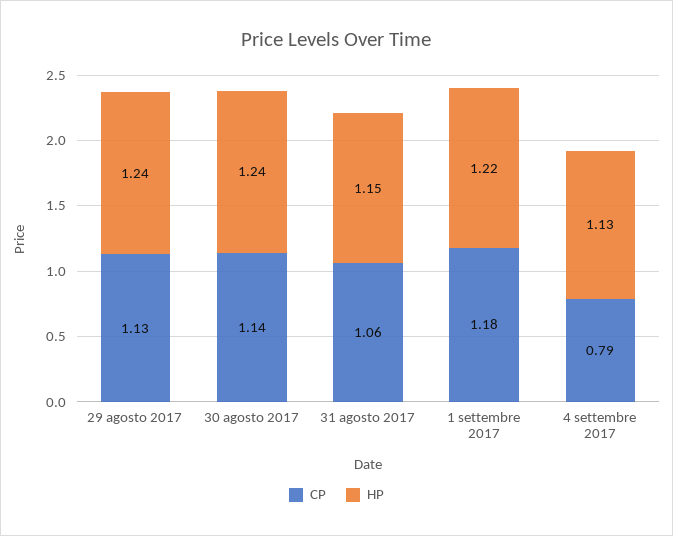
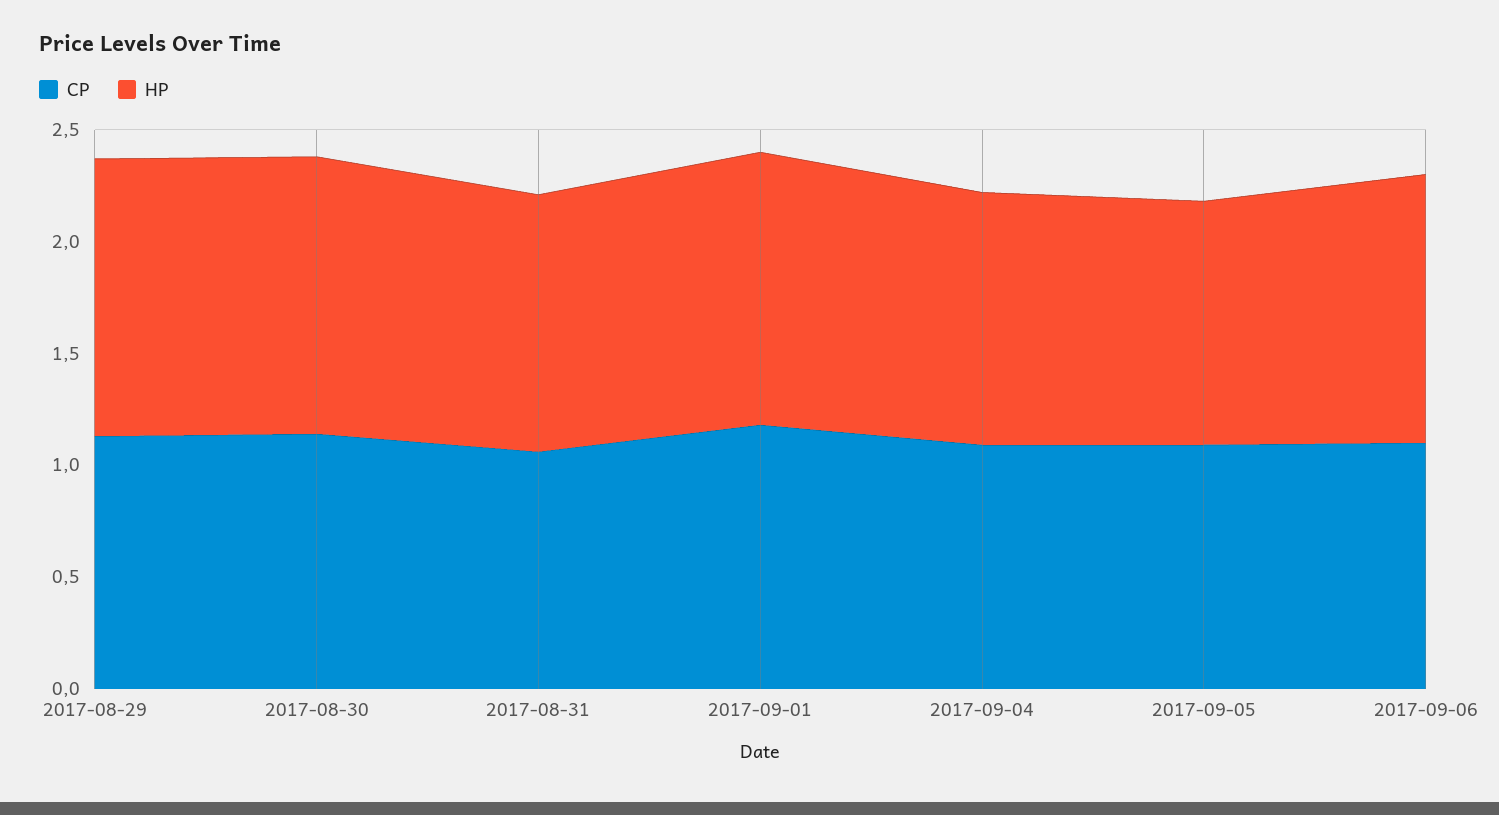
CP, 4 settembre 2017: 0.79 -> 1.1
CP, 2017-09-05: none -> 1.1
HP, 2017-09-05: none -> 1.1
CP, 2017-09-06: none -> 1.1
HP, 2017-09-06: none -> 1.2

